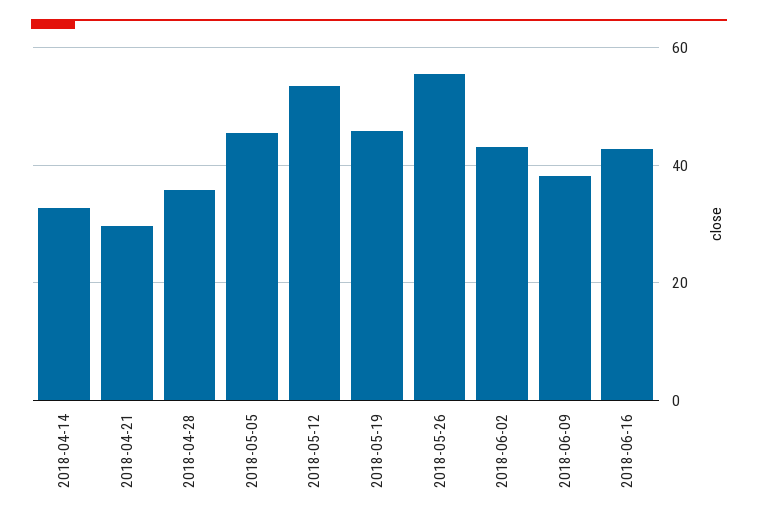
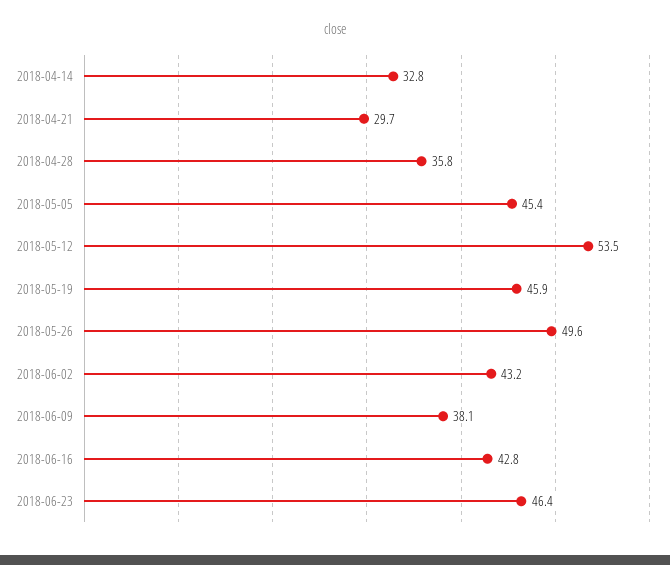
2018-05-26: 56 -> 49.6
2018-06-23: none -> 46.4

